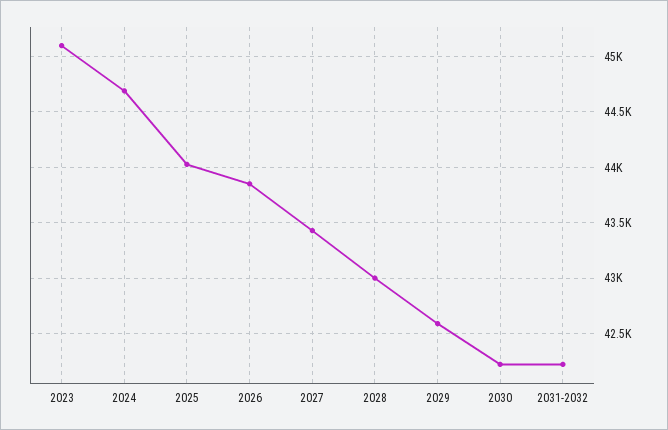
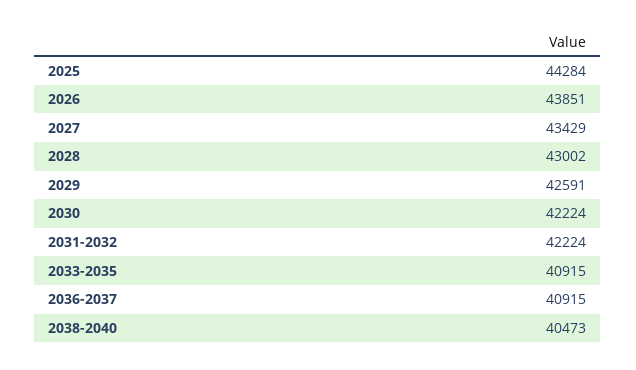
2023: 45100 -> none
2024: 44700 -> none
2025: 44000 -> 44284
2033-2035: none -> 40915
2036-2037: none -> 40915
2038-2040: none -> 40473

